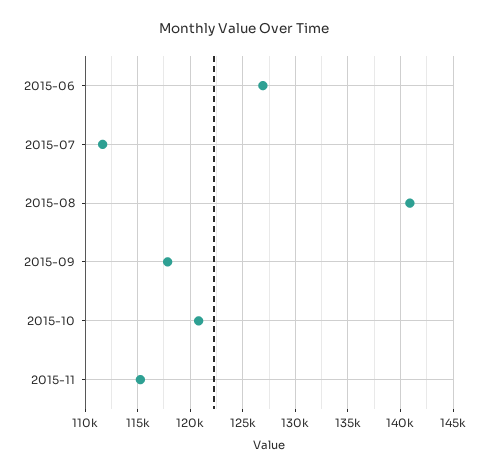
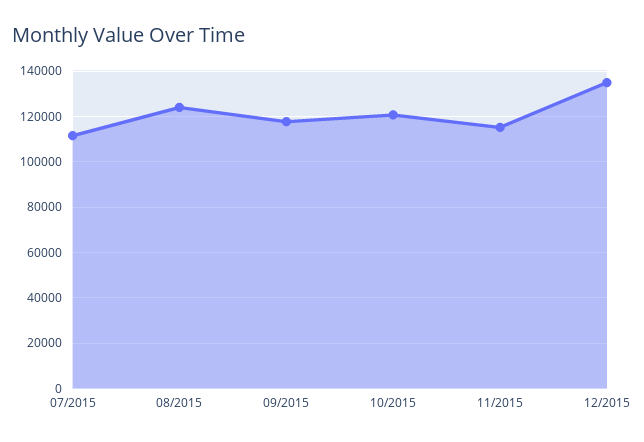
2015-06: 127000 -> none
2015-08: 141000 -> 125000
12/2015: none -> 135000

